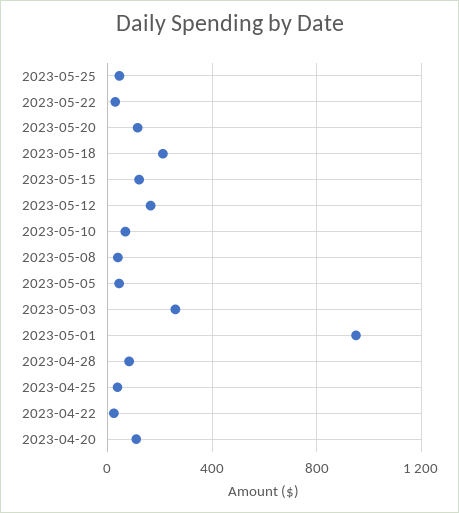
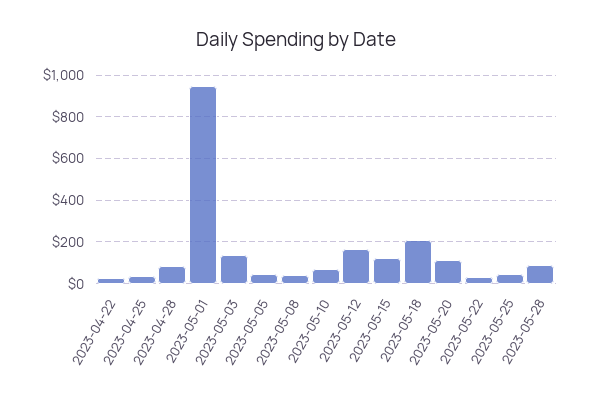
2023-05-03: 250 -> 150
2023-04-20: 100 -> none
2023-05-28: none -> 100

